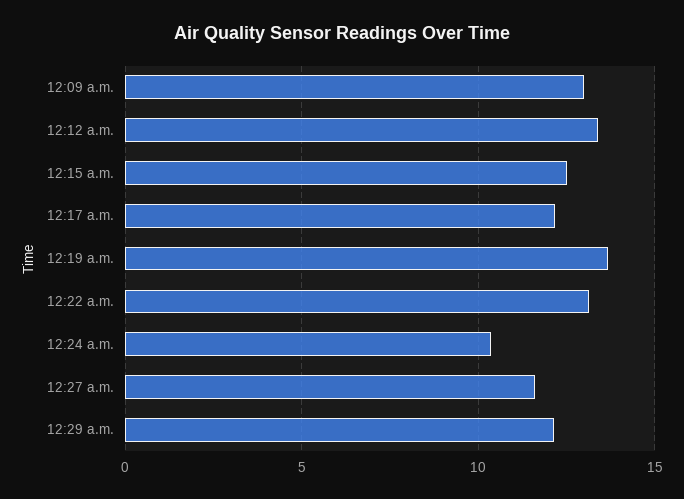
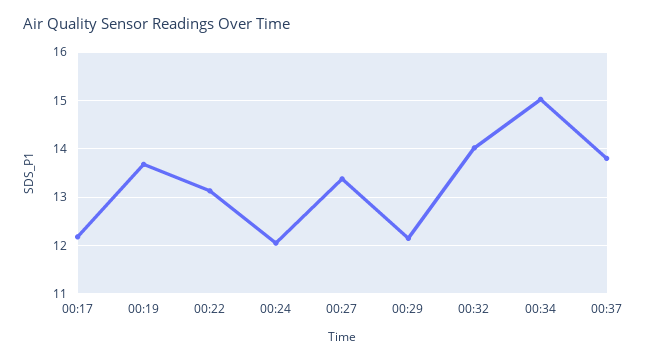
12:09 a.m.: 13 -> none
12:12 a.m.: 13.5 -> none
12:15 a.m.: 12.5 -> none
12:24 a.m.: 10.5 -> 12
12:27 a.m.: 11.5 -> 13.4
00:32: none -> 14
00:34: none -> 15
00:37: none -> 13.8

